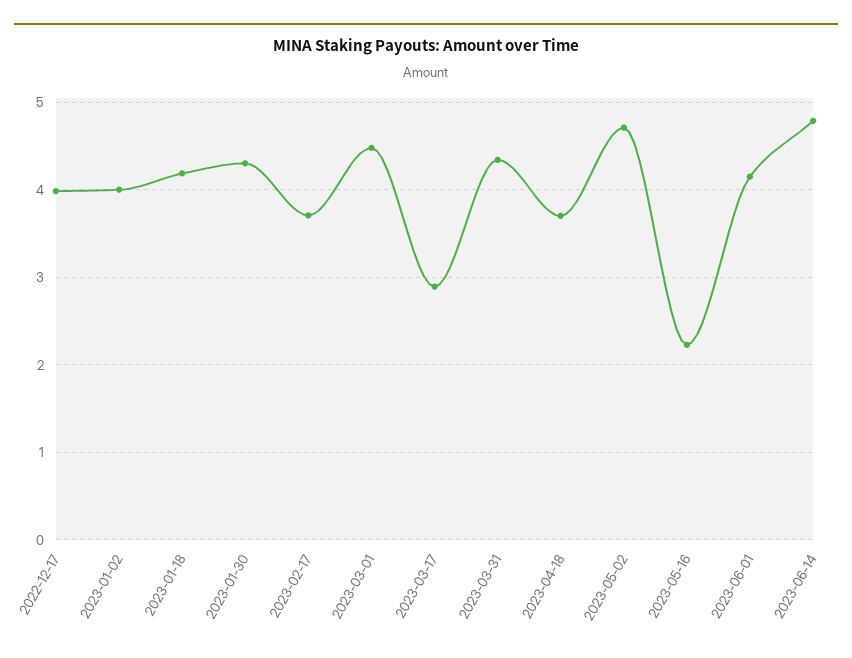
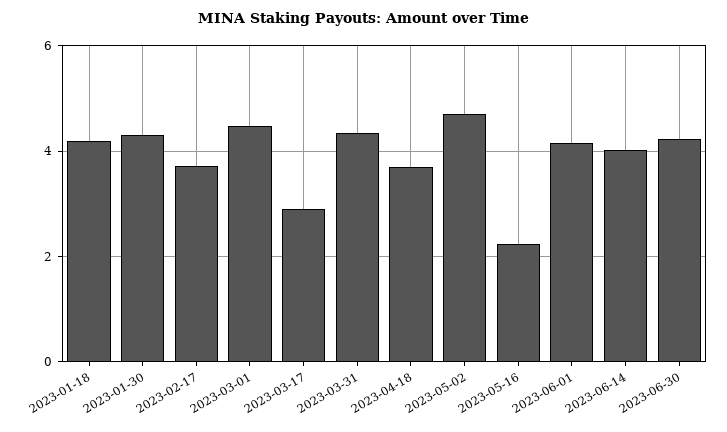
2022-12-17: 4 -> none
2023-01-02: 4 -> none
2023-06-14: 4.8 -> 4
2023-06-30: none -> 4.2

